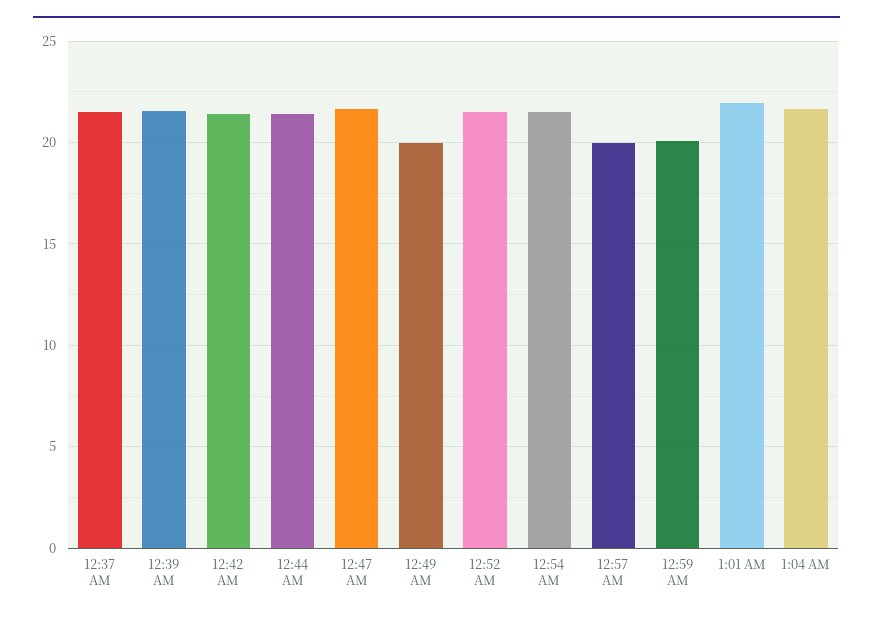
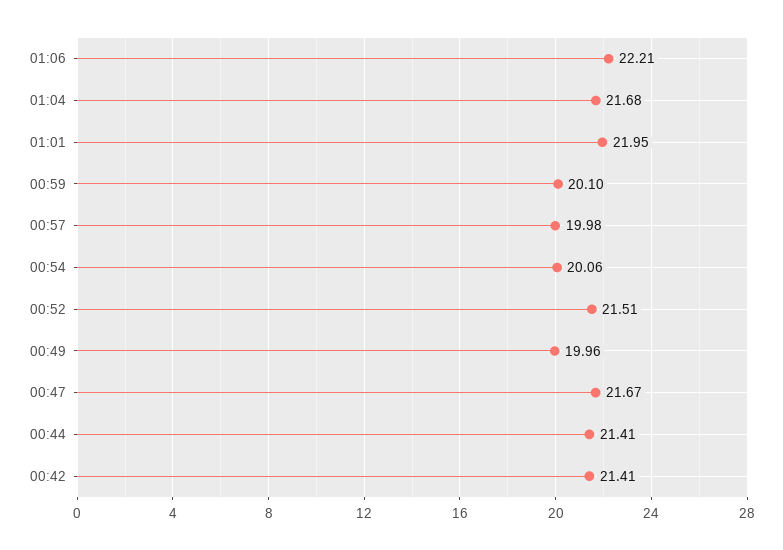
12:37 AM: 21.5 -> none
12:39 AM: 21.5 -> none
12:54 AM: 21.5 -> 20.06
01:06: none -> 22.21

